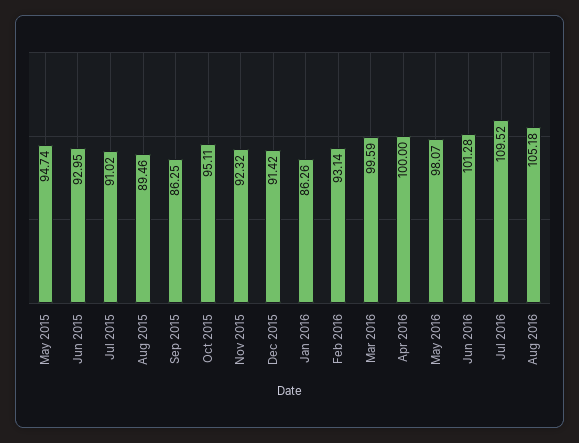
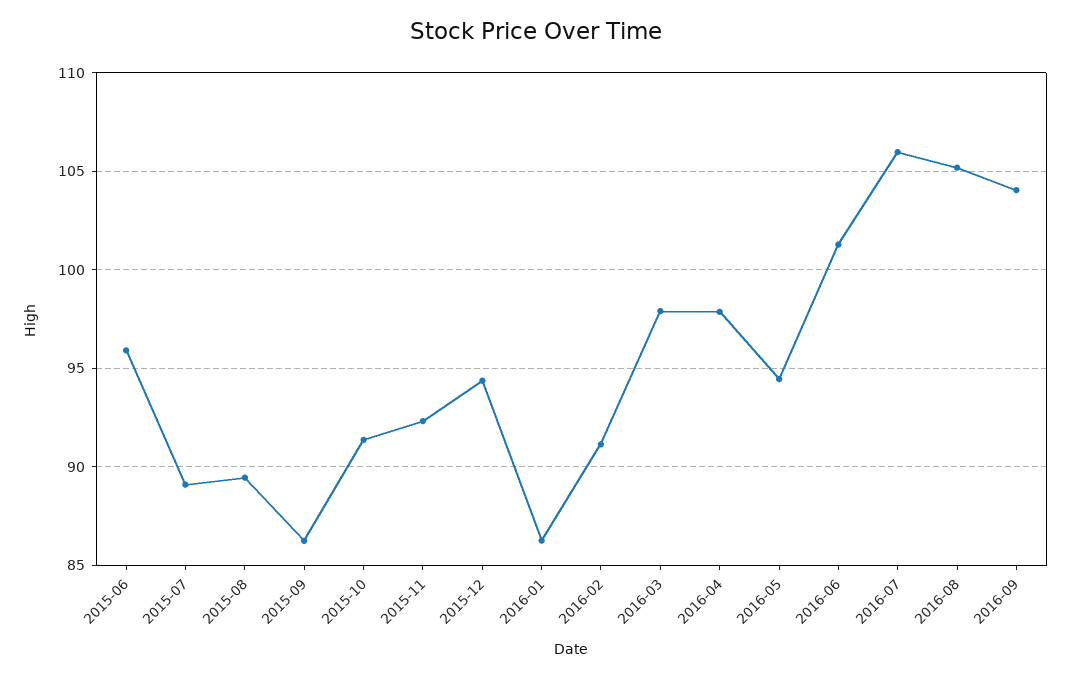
May 2015: 94.74 -> none
Jun 2015: 92.95 -> 96
Jul 2015: 91.02 -> 89
Oct 2015: 95.11 -> 91.5
Dec 2015: 91.42 -> 94.5
Feb 2016: 93.14 -> 91
Mar 2016: 99.59 -> 98
Apr 2016: 100 -> 98
May 2016: 98.07 -> 94.5
Jul 2016: 109.52 -> 106
2016-09: none -> 104

